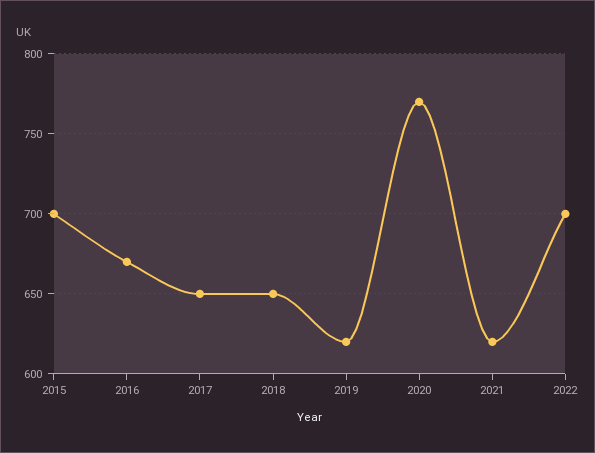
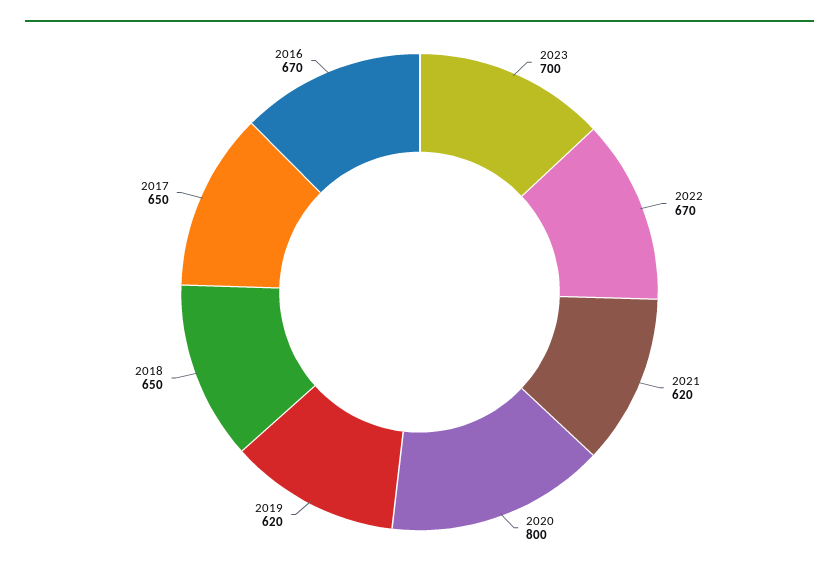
2015: 700 -> none
2020: 770 -> 800
2022: 700 -> 670
2023: none -> 700

